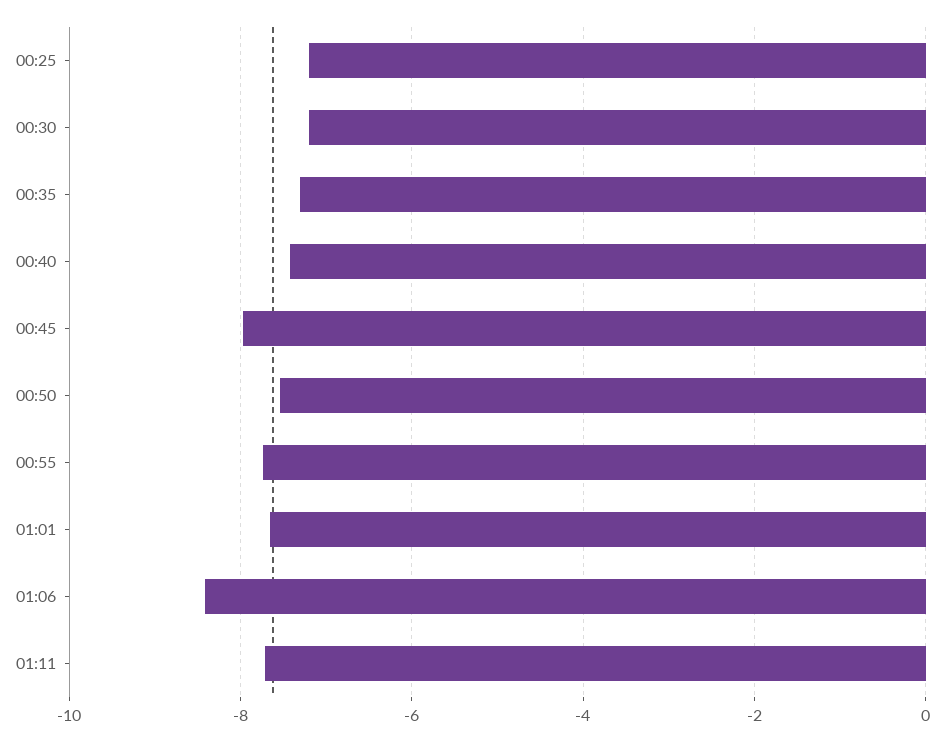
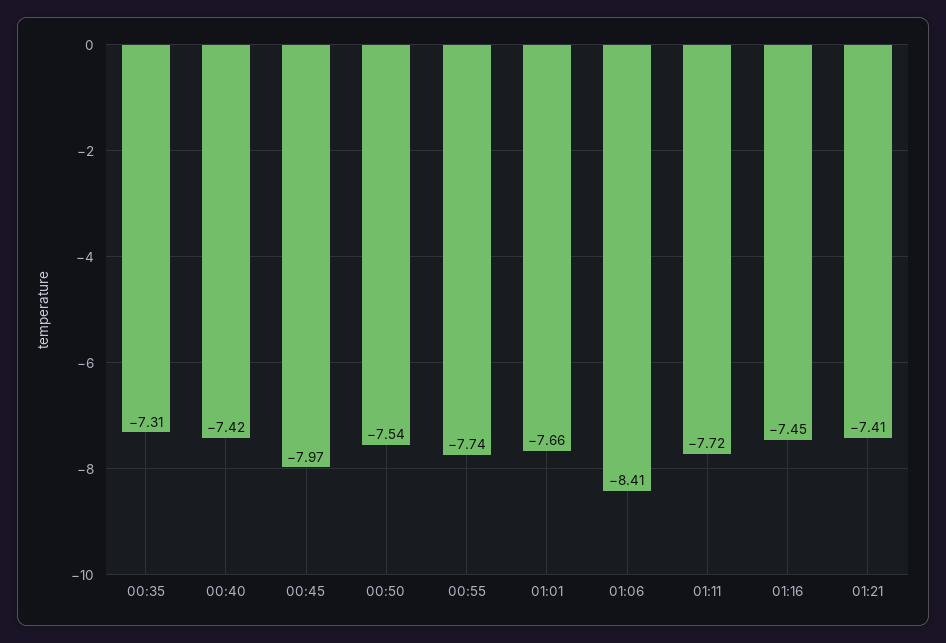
00:25: -7.2 -> none
00:30: -7.2 -> none
01:16: none -> -7.45
01:21: none -> -7.41

